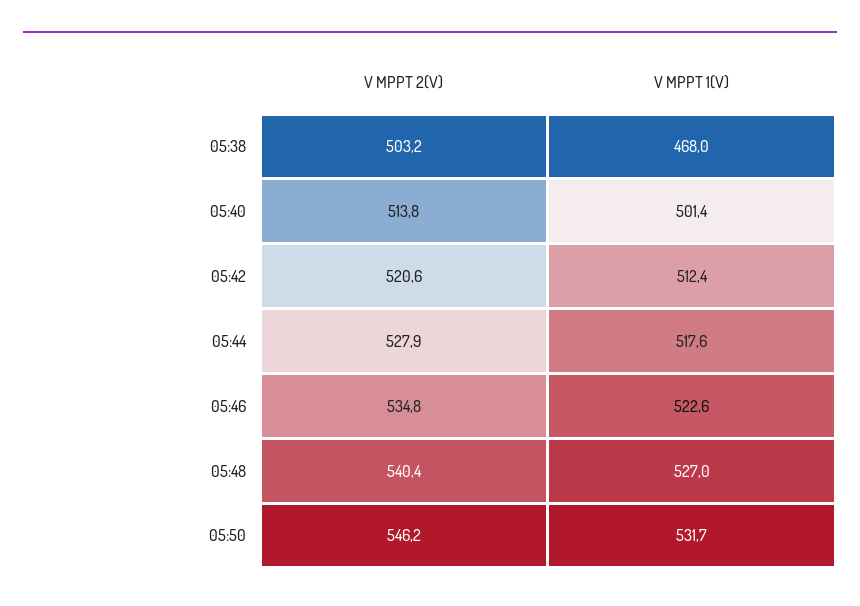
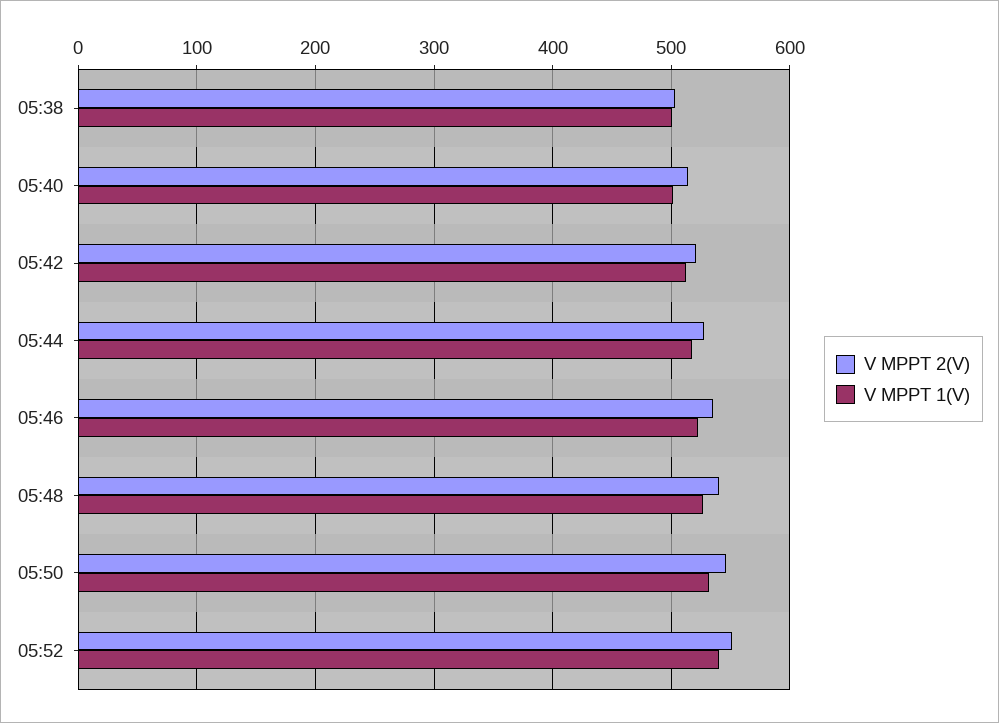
V MPPT 1(V), 05:38: 468 -> 500
V MPPT 2(V), 05:52: none -> 550
V MPPT 1(V), 05:52: none -> 540

